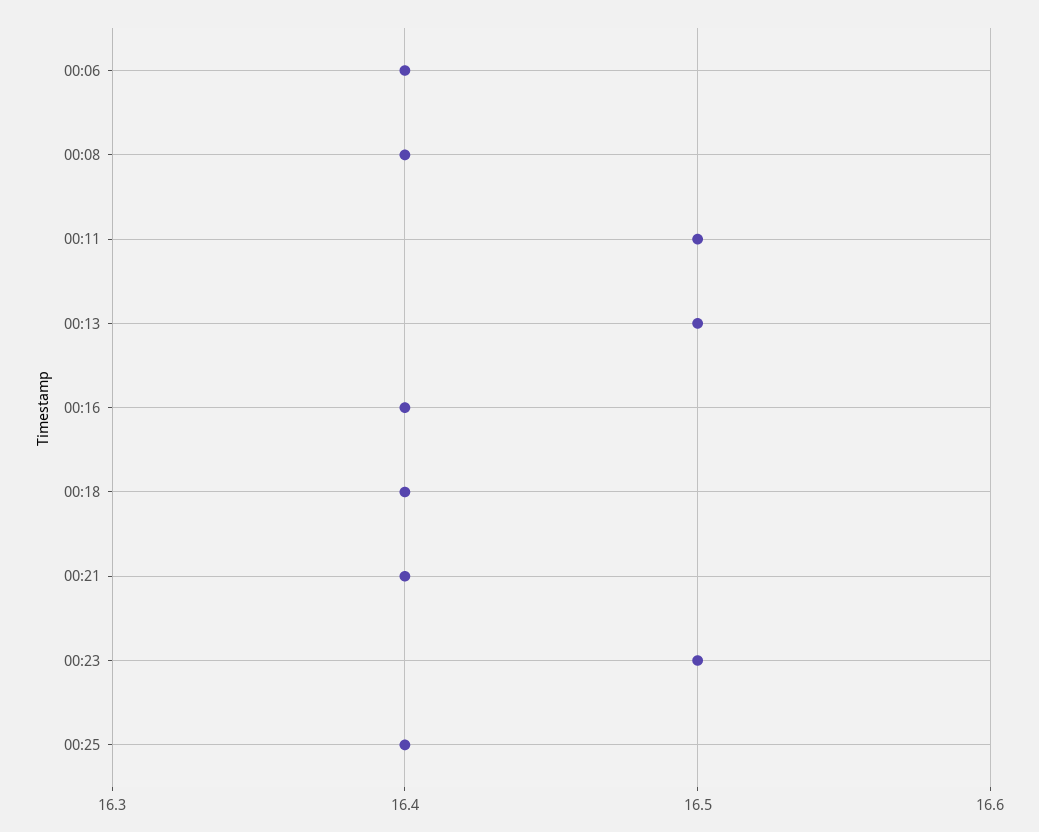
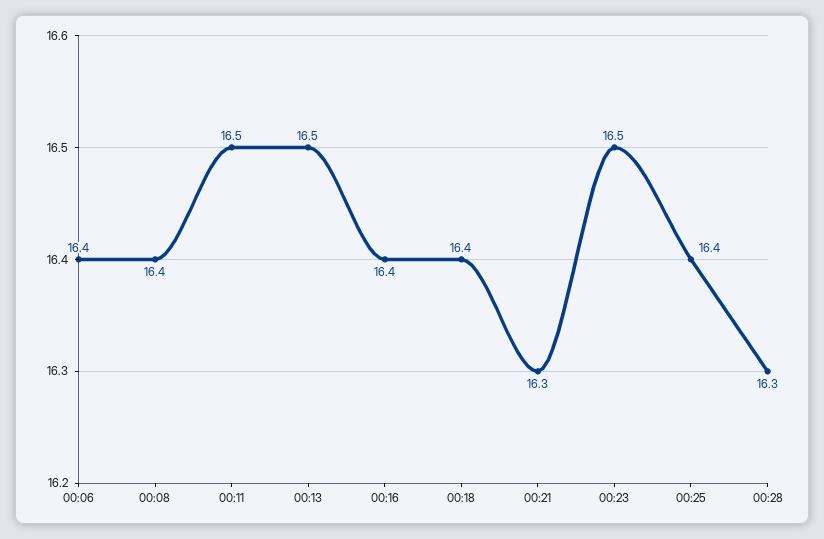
00:21: 16.4 -> 16.3
00:28: none -> 16.3

